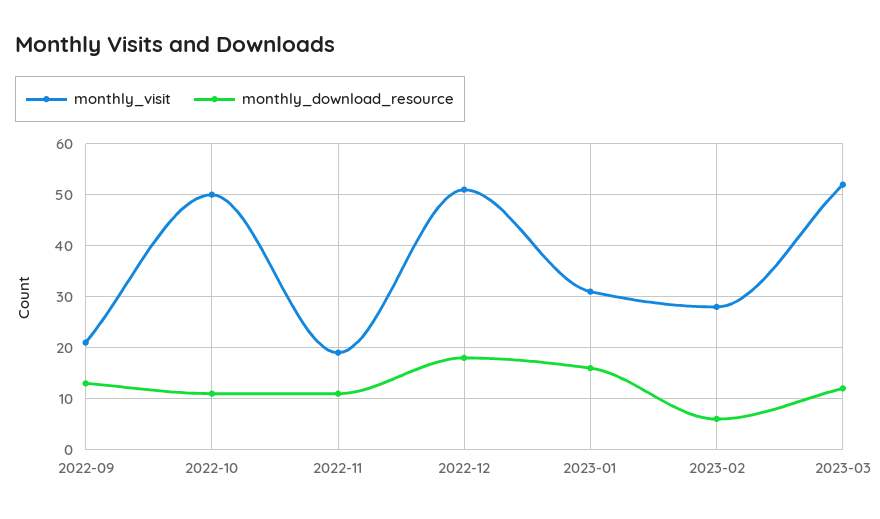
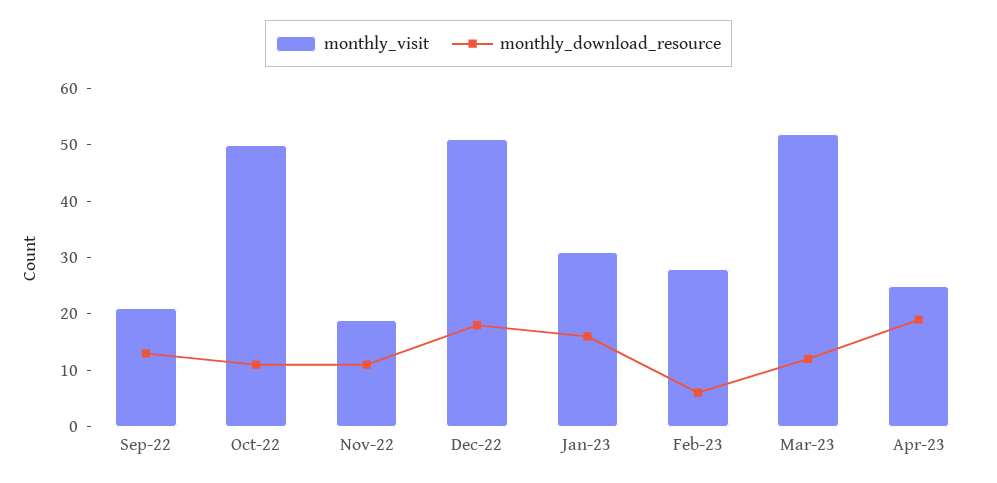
monthly_visit, Apr-23: none -> 25
monthly_download_resource, Apr-23: none -> 20

